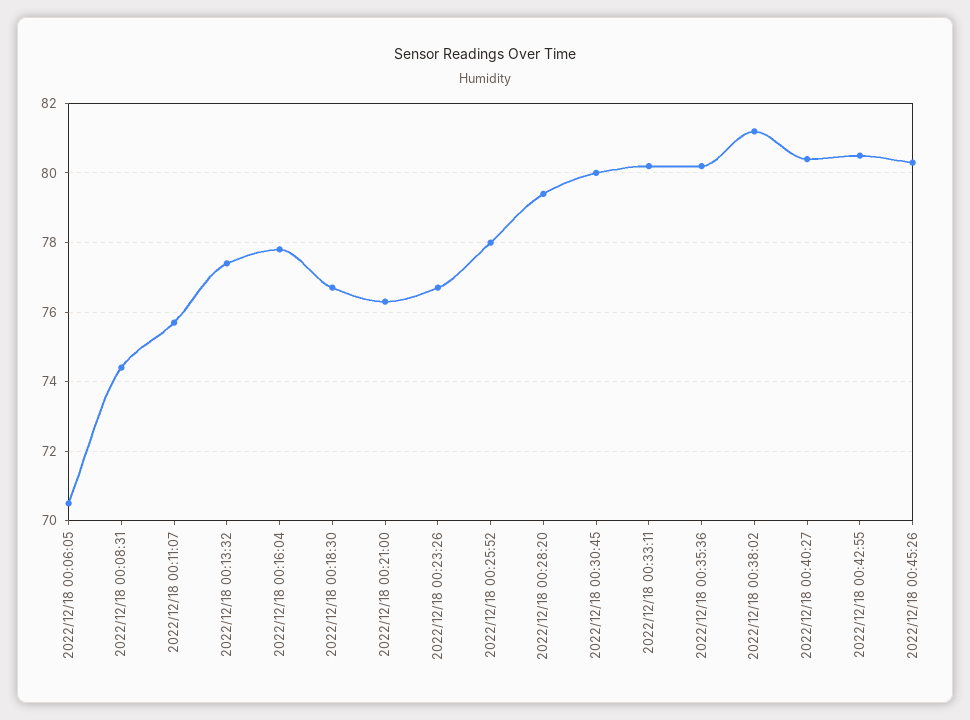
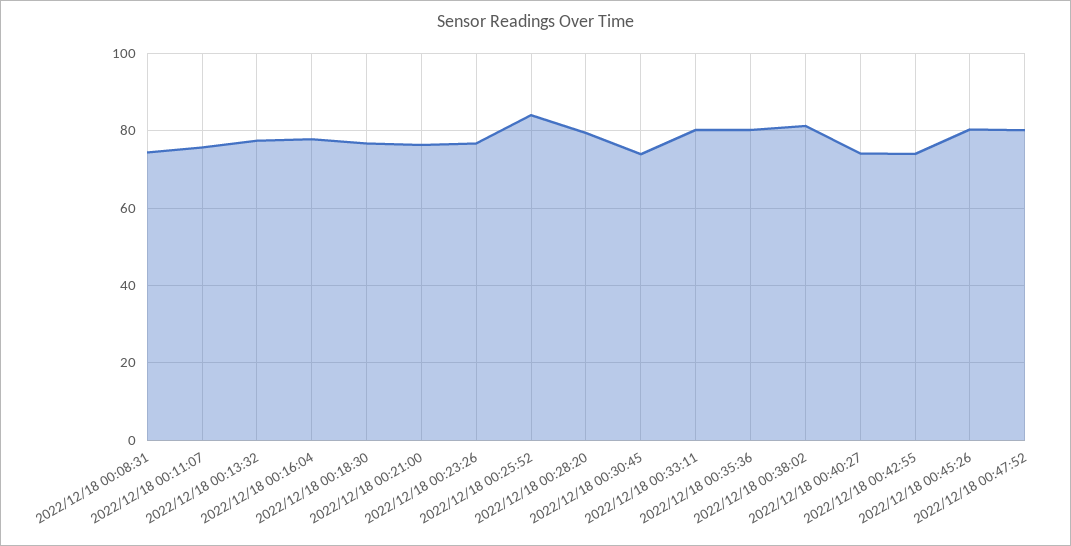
2022/12/18 00:06:05: 70.5 -> none
2022/12/18 00:25:52: 78 -> 84
2022/12/18 00:30:45: 80 -> 74
2022/12/18 00:40:27: 80.5 -> 74
2022/12/18 00:42:55: 80.5 -> 74
2022/12/18 00:47:52: none -> 80

